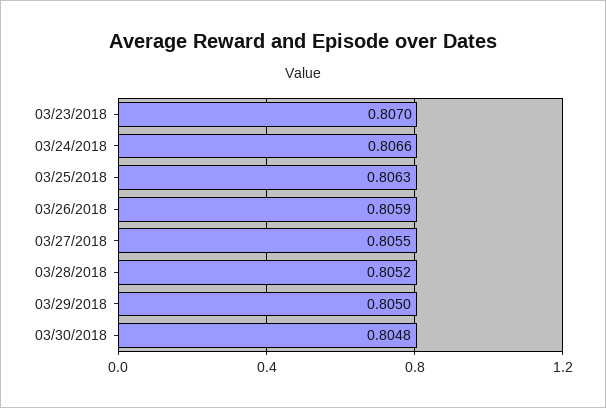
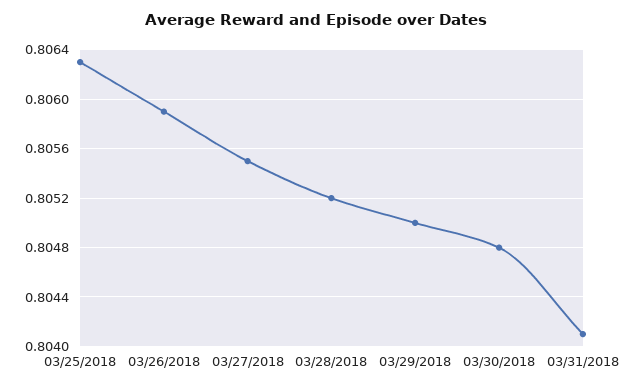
03/23/2018: 0.807 -> none
03/24/2018: 0.8066 -> none
03/31/2018: none -> 0.8041

